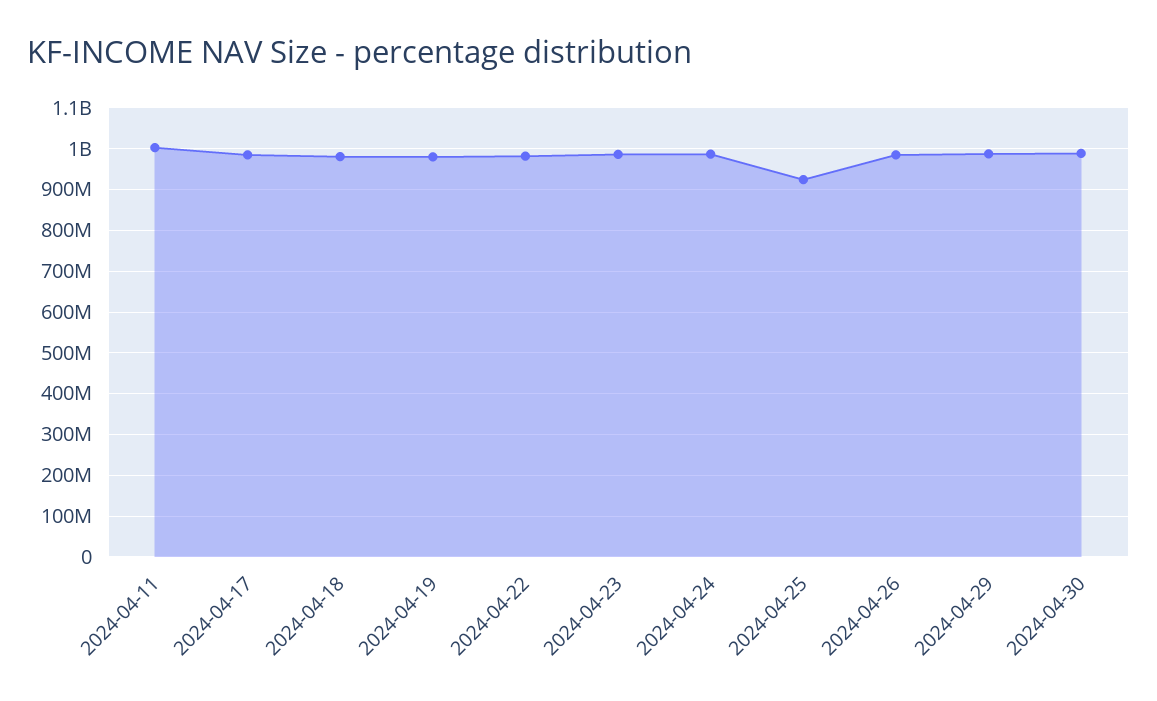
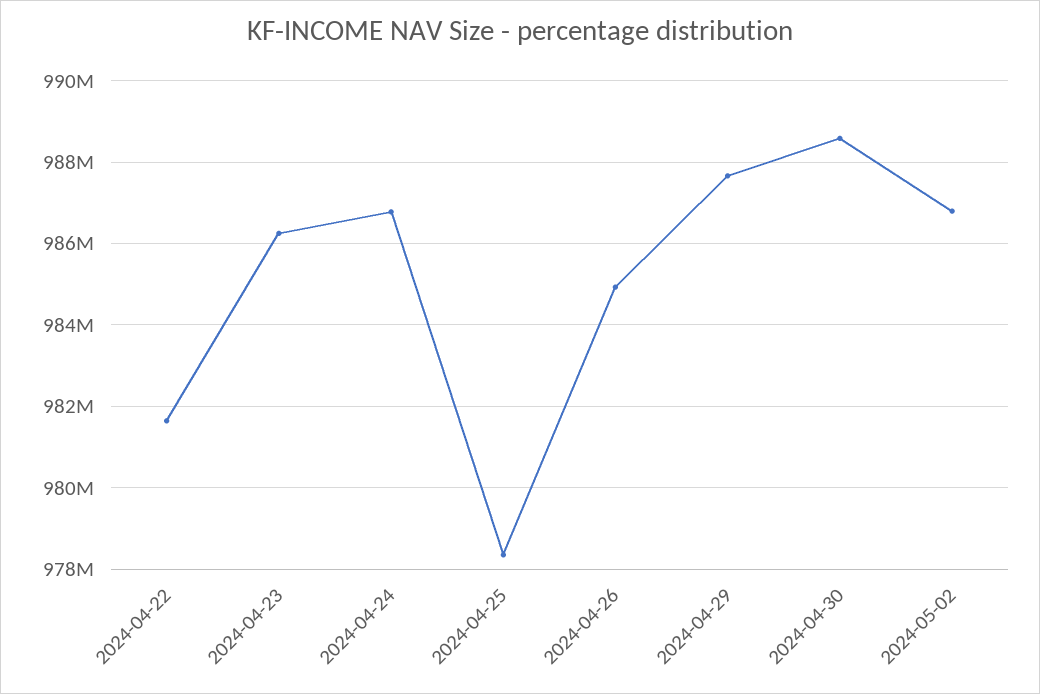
2024-04-11: 1000000000 -> none
2024-04-17: 980000000 -> none
2024-04-18: 980000000 -> none
2024-04-19: 980000000 -> none
2024-04-25: 920000000 -> 978400000
2024-05-02: none -> 986800000

